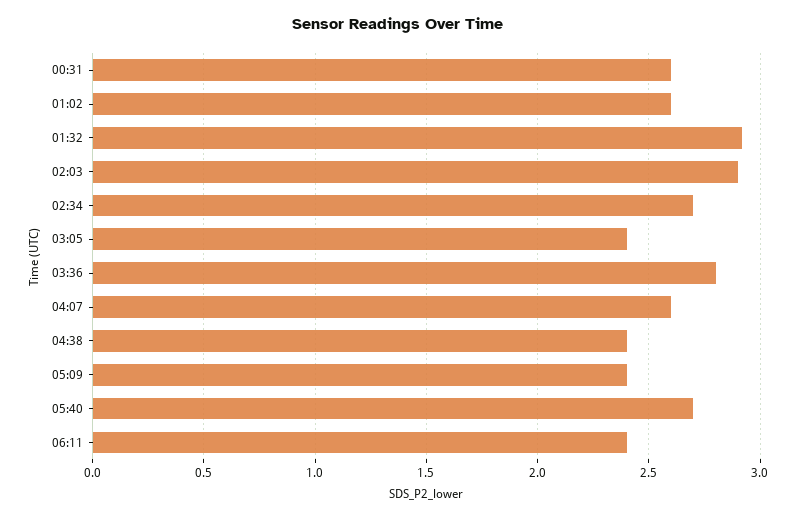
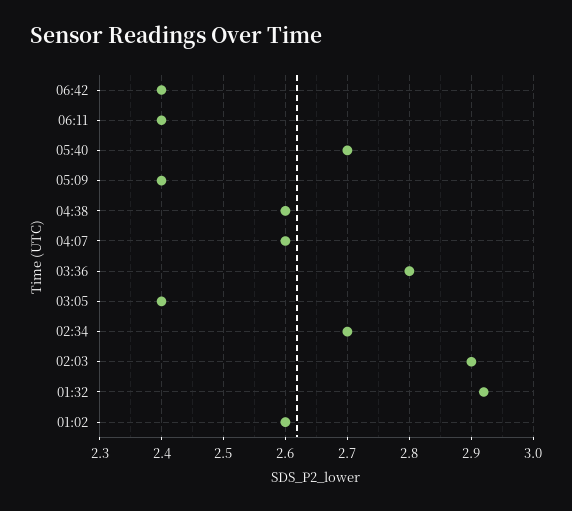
00:31: 2.6 -> none
04:38: 2.4 -> 2.6
06:42: none -> 2.4

